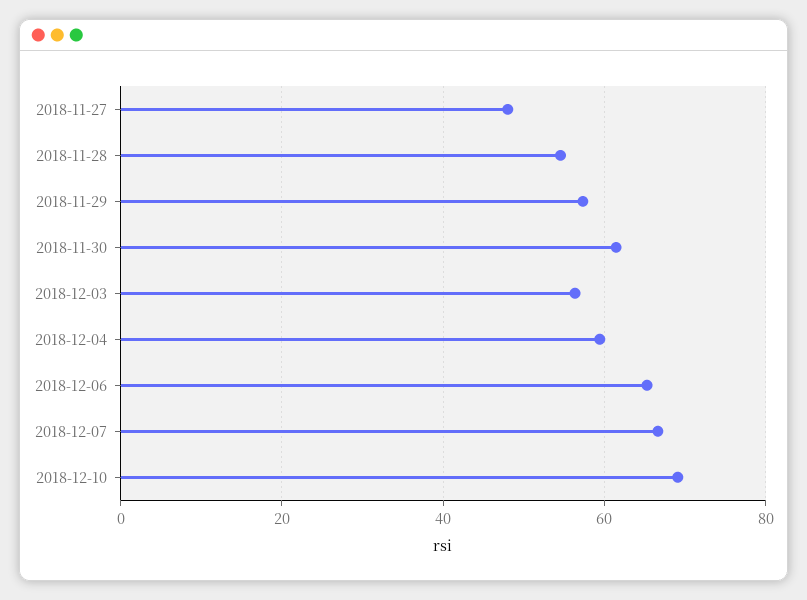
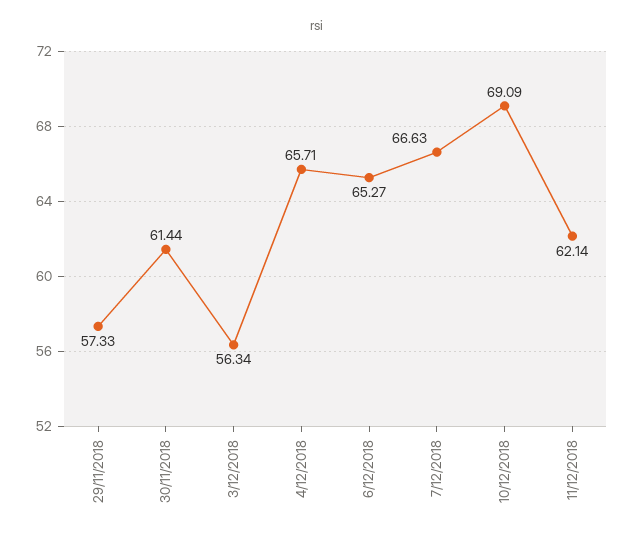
2018-11-27: 48 -> none
2018-11-28: 54 -> none
2018-12-04: 60 -> 65.71
11/12/2018: none -> 62.14

